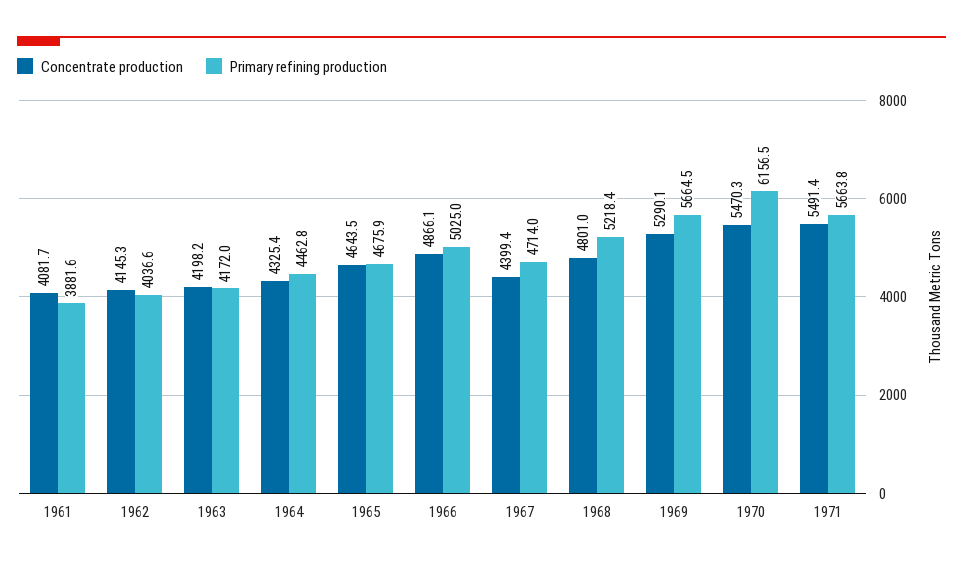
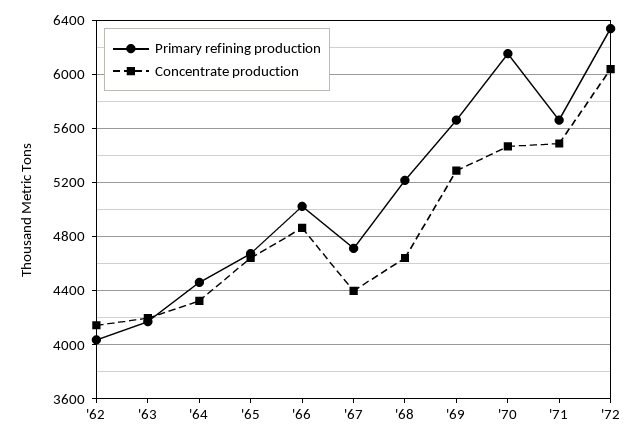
Concentrate production, 1961: 4081.7 -> none
Primary refining production, 1961: 3881.6 -> none
Concentrate production, 1968: 4801 -> 4650
Primary refining production, '72: none -> 6350
Concentrate production, '72: none -> 6050

